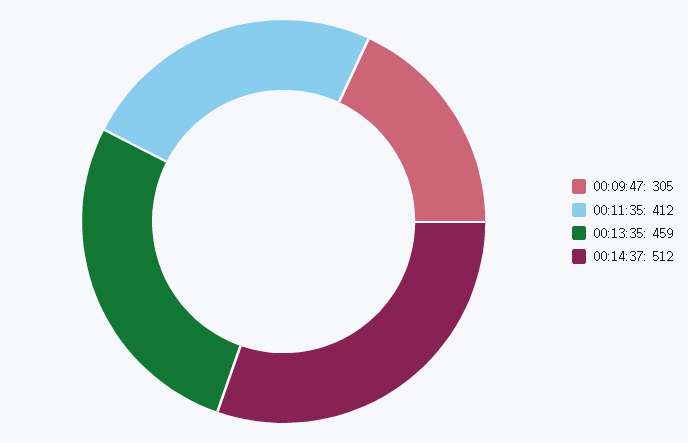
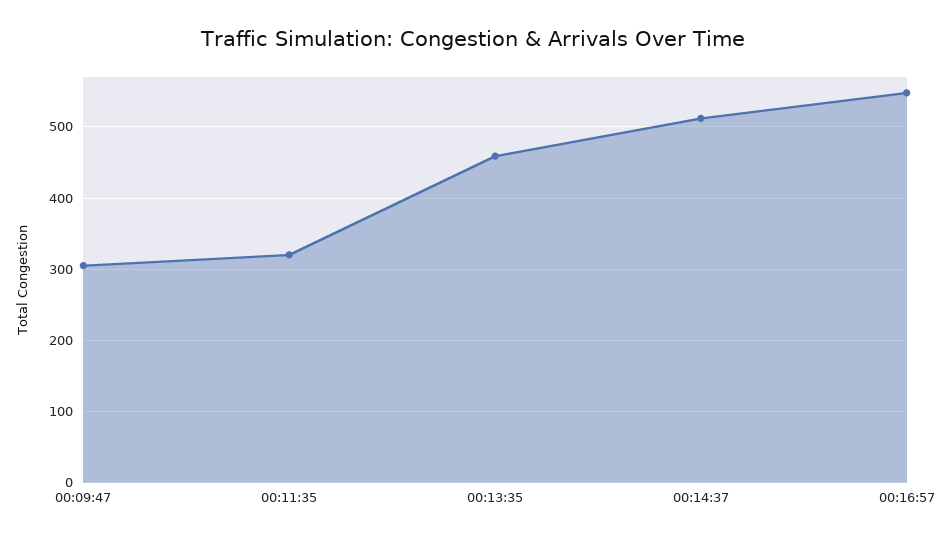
00:11:35: 412 -> 320
00:16:57: none -> 550

